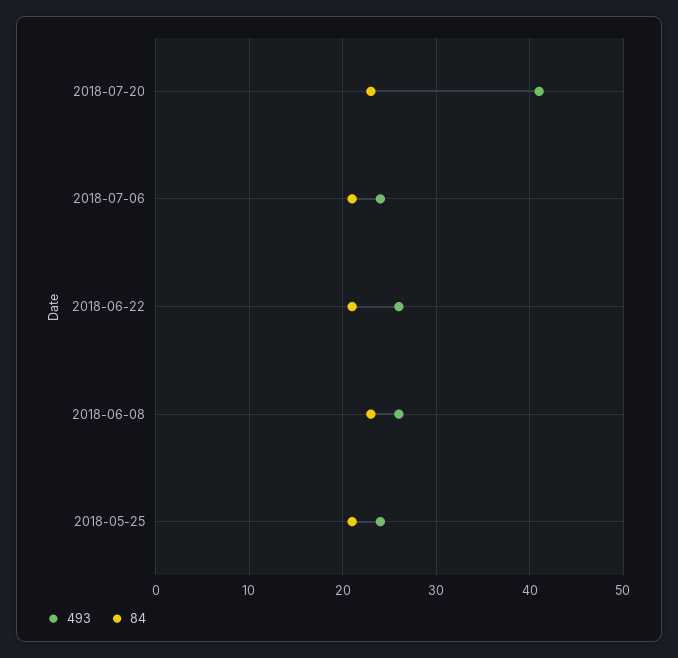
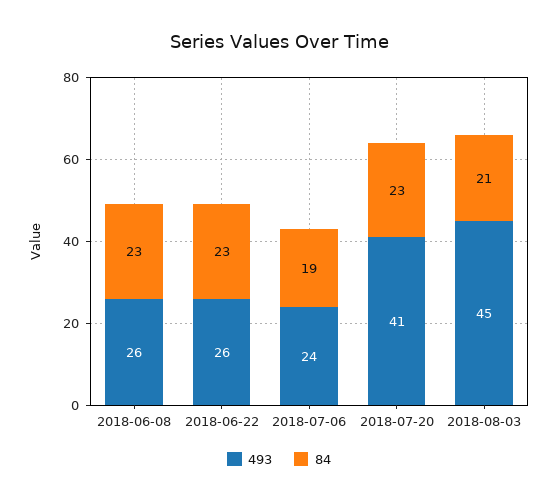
84, 2018-07-06: 21 -> 19
84, 2018-06-22: 21 -> 23
493, 2018-05-25: 24 -> none
84, 2018-05-25: 21 -> none
493, 2018-08-03: none -> 45
84, 2018-08-03: none -> 21

